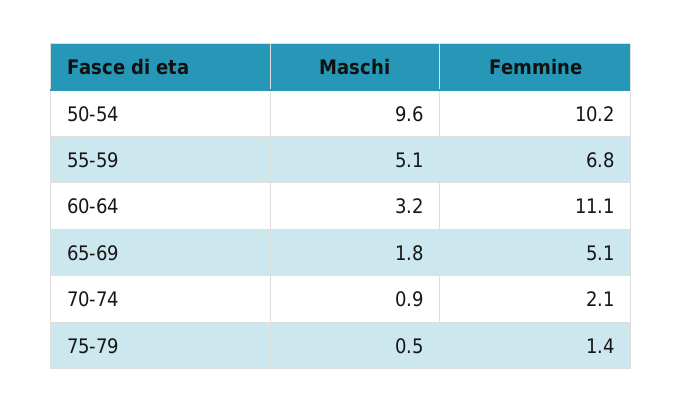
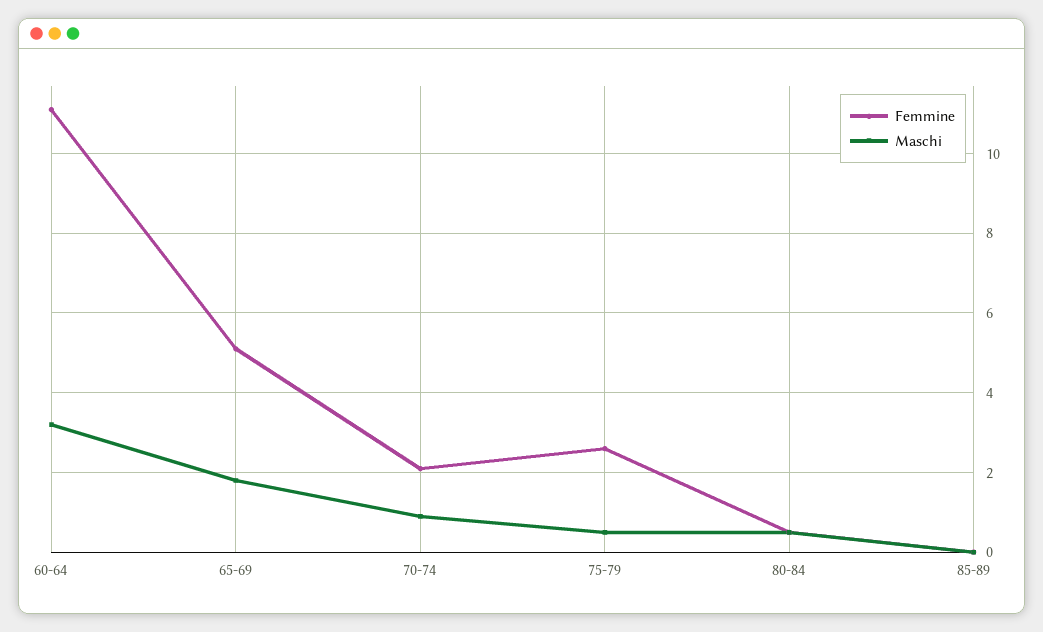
Maschi, 50-54: 9.6 -> none
Femmine, 50-54: 10.2 -> none
Maschi, 55-59: 5.1 -> none
Femmine, 55-59: 6.8 -> none
Femmine, 75-79: 1.4 -> 2.5
Femmine, 80-84: none -> 0.5
Maschi, 80-84: none -> 0.5
Femmine, 85-89: none -> 0
Maschi, 85-89: none -> 0

